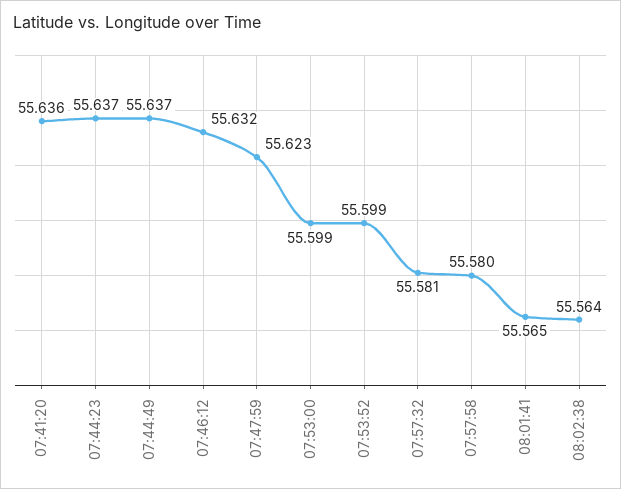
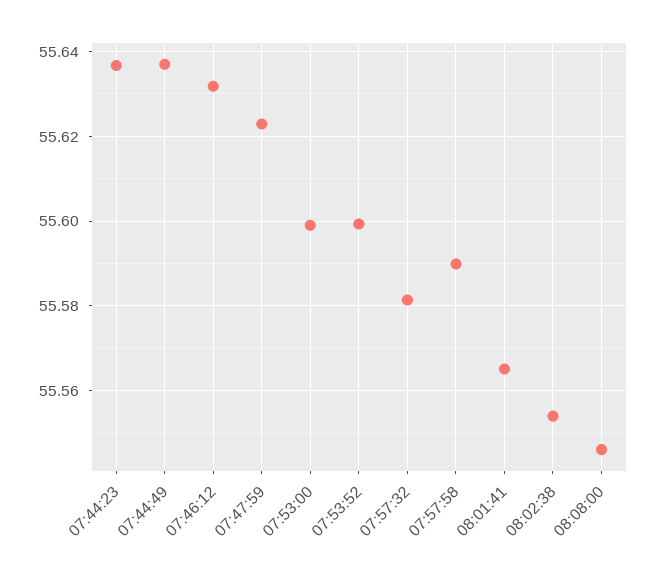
07:41:20: 55.636 -> none
07:57:58: 55.58 -> 55.59
08:02:38: 55.564 -> 55.554
08:08:00: none -> 55.546

